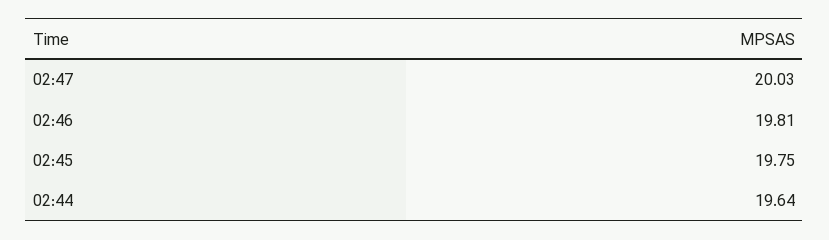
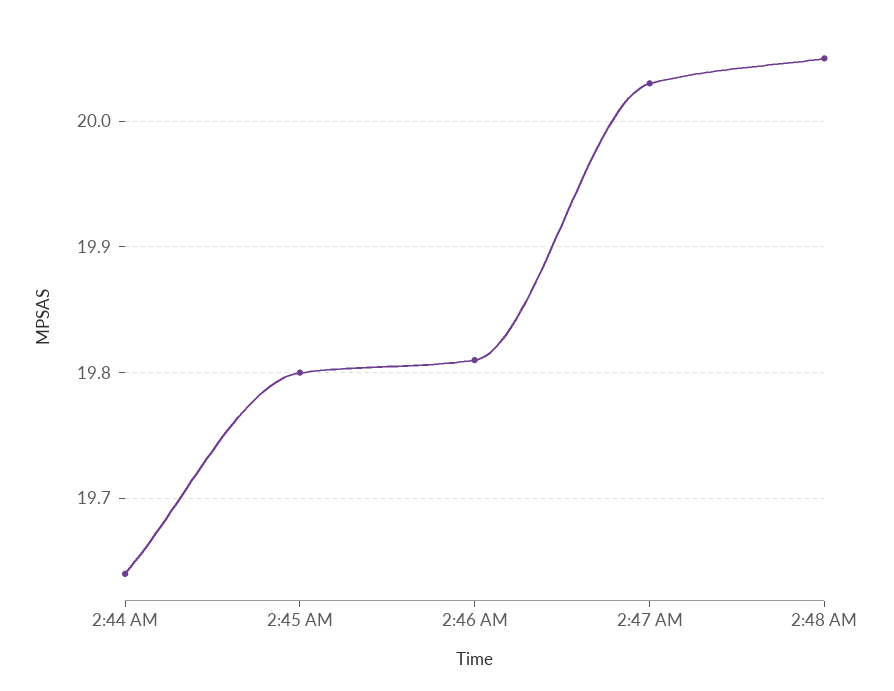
02:45: 19.75 -> 19.8
2:48 AM: none -> 20.05

